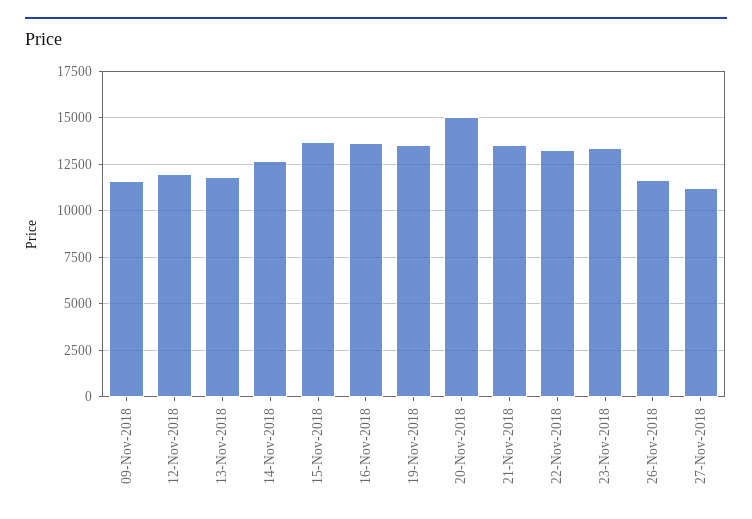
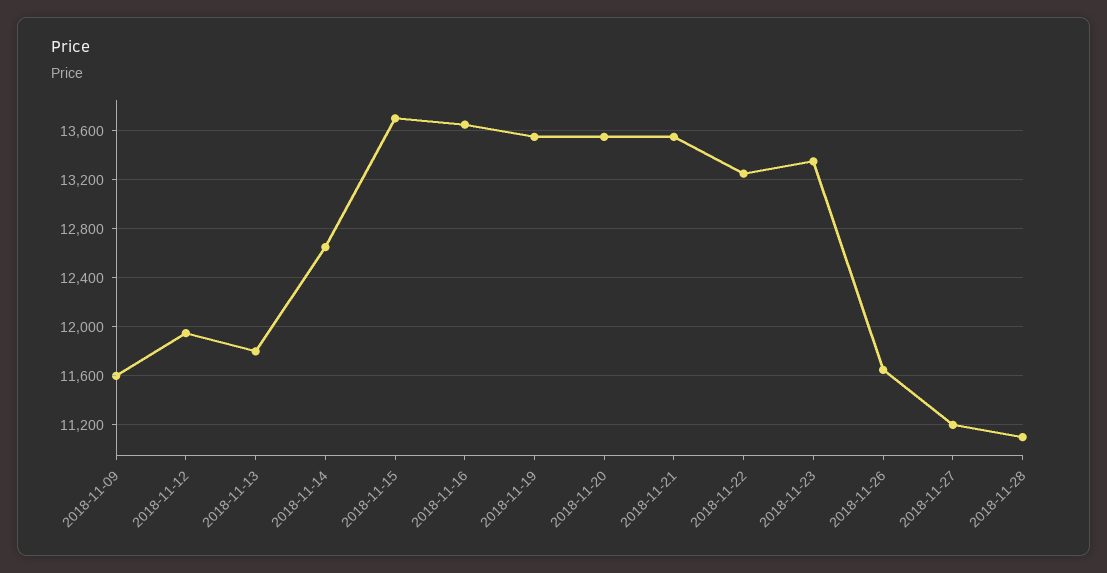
20-Nov-2018: 15000 -> 13550
2018-11-28: none -> 11100

